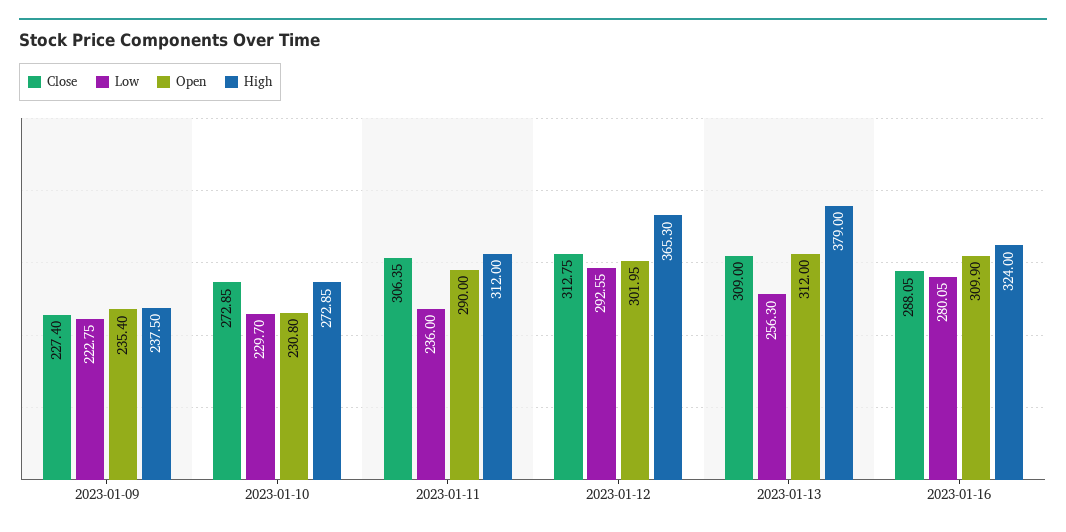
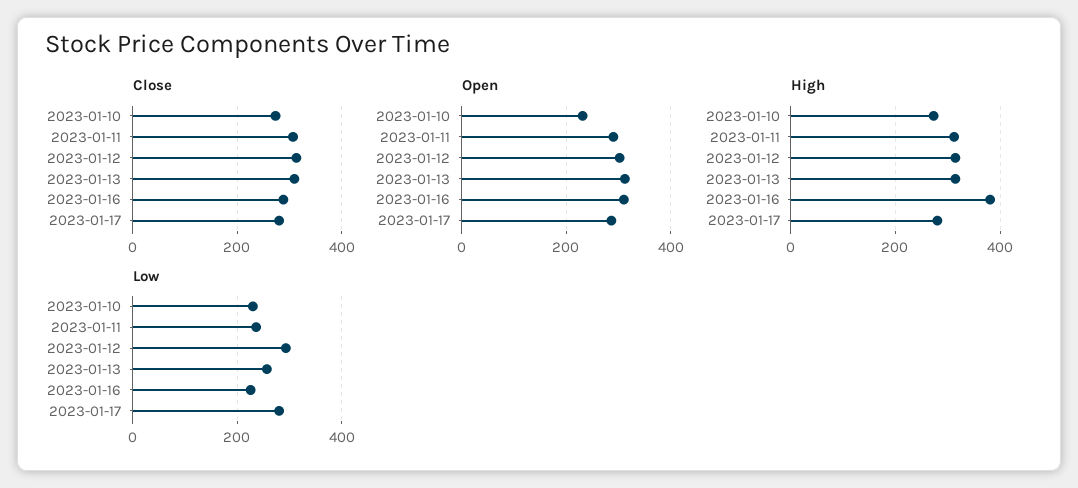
Close, 2023-01-09: 227.4 -> none
Low, 2023-01-09: 222.75 -> none
Open, 2023-01-09: 235.4 -> none
High, 2023-01-09: 237.5 -> none
High, 2023-01-12: 365.3 -> 320
High, 2023-01-13: 379 -> 320
Low, 2023-01-16: 280.05 -> 220
High, 2023-01-16: 324 -> 380
Close, 2023-01-17: none -> 280
Open, 2023-01-17: none -> 280
High, 2023-01-17: none -> 280
Low, 2023-01-17: none -> 280

